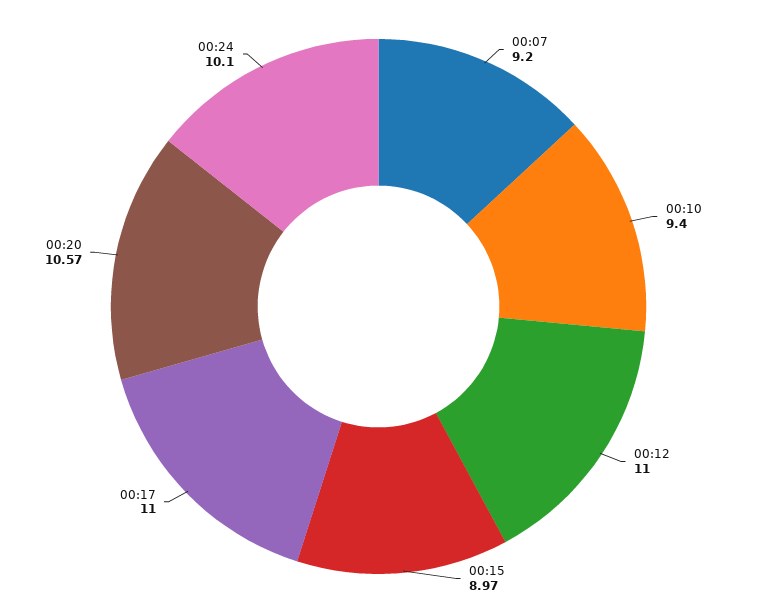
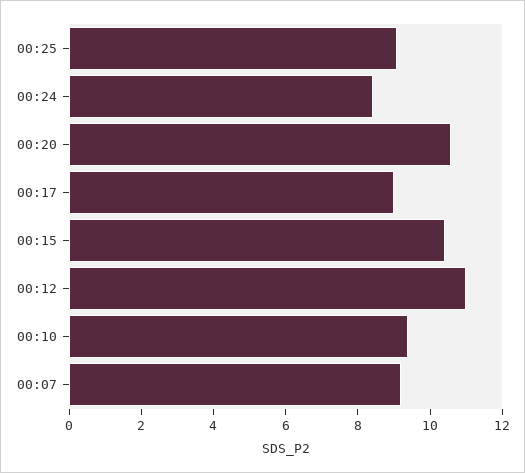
00:15: 8.97 -> 10.5
00:17: 11 -> 9
00:24: 10.1 -> 8.5
00:25: none -> 9

